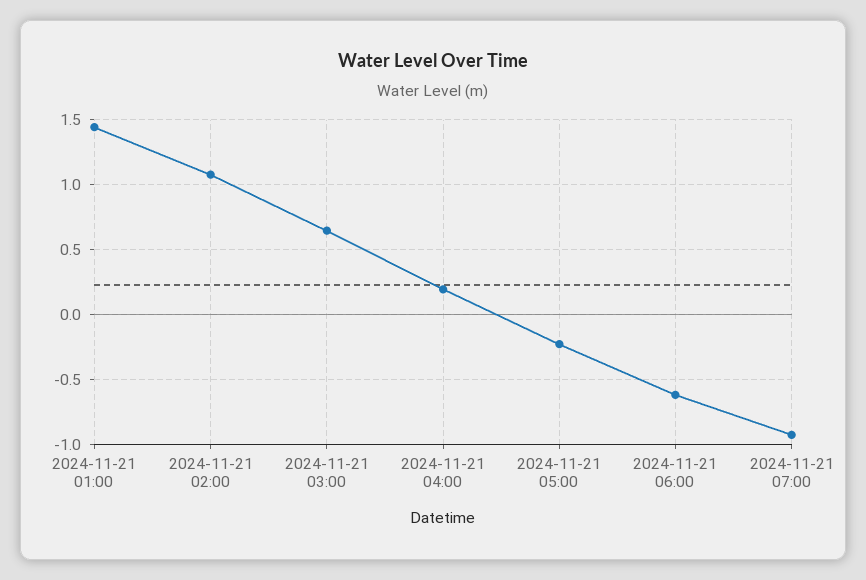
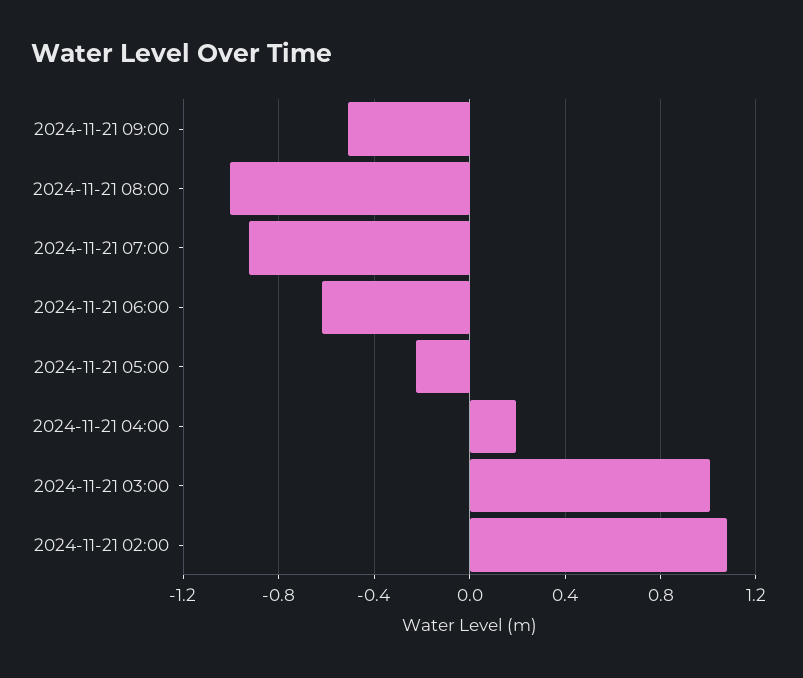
2024-11-21 01:00: 1.45 -> none
2024-11-21 03:00: 0.65 -> 1
2024-11-21 09:00: none -> -0.5
2024-11-21 08:00: none -> -1

